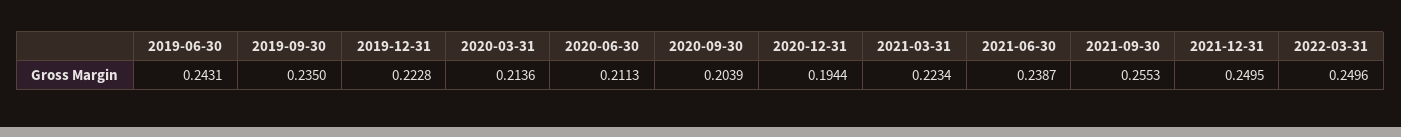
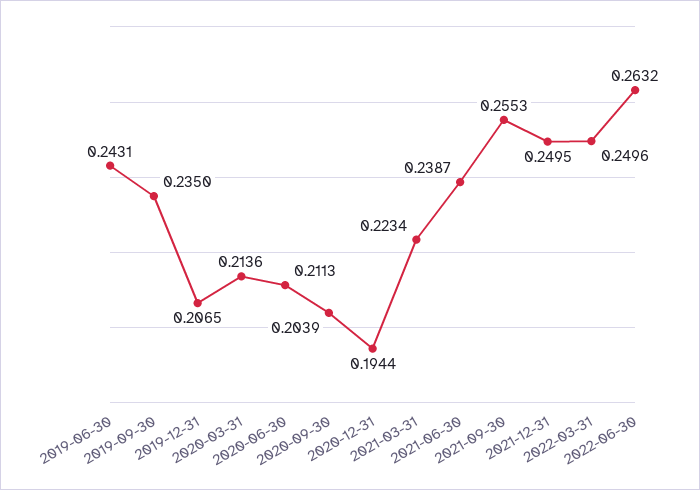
2019-12-31: 0.2228 -> 0.2065
2022-06-30: none -> 0.2632

